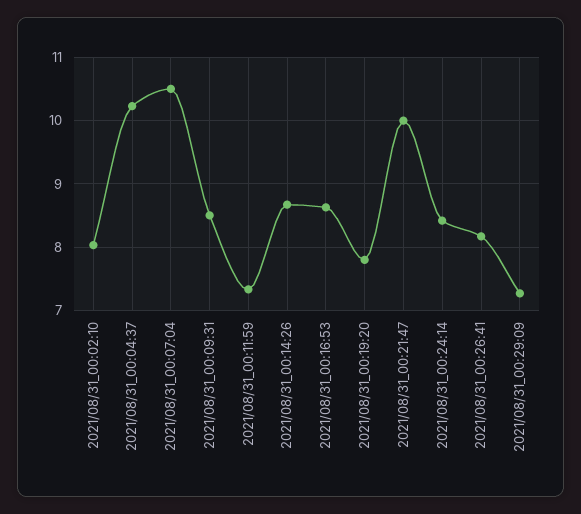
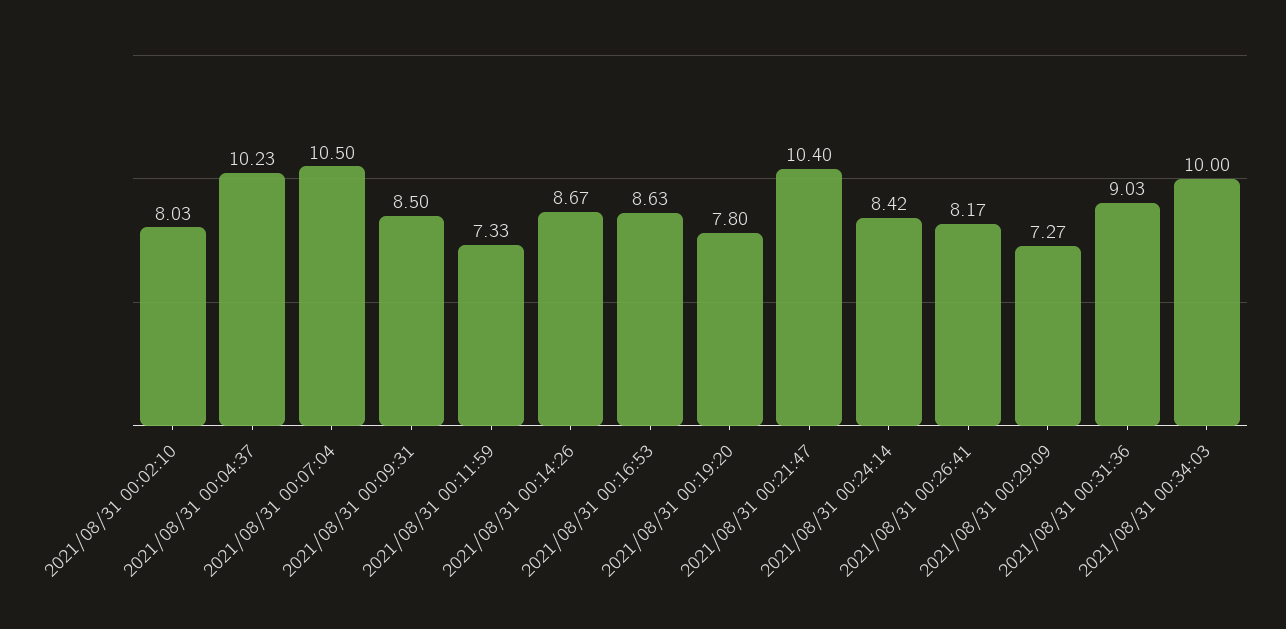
2021/08/31_00:21:47: 10 -> 10.4
2021/08/31 00:31:36: none -> 9.03
2021/08/31 00:34:03: none -> 10

